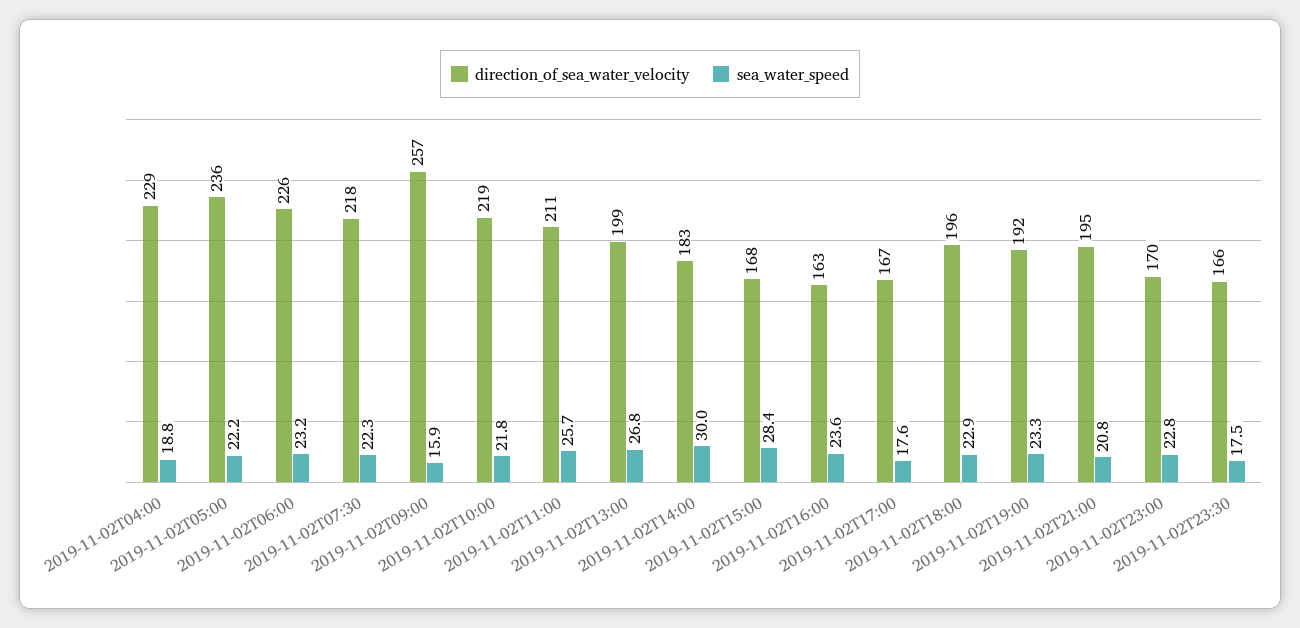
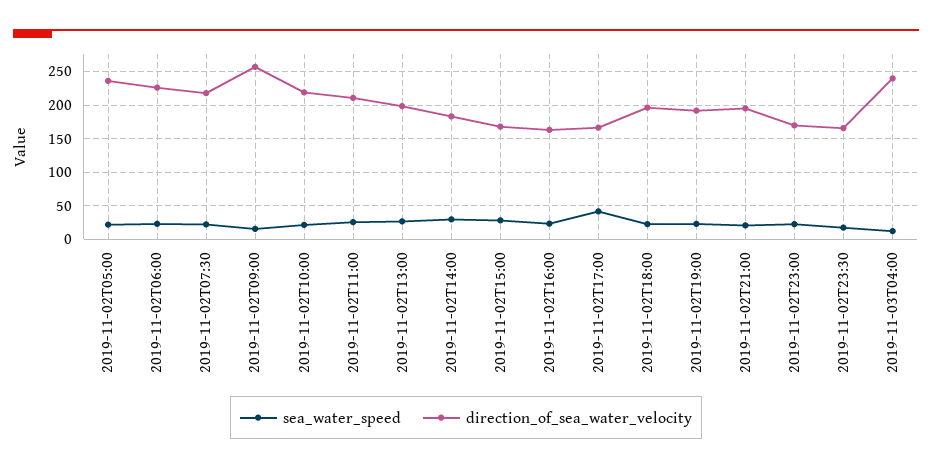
direction_of_sea_water_velocity, 2019-11-02T04:00: 229 -> none
sea_water_speed, 2019-11-02T04:00: 18.8 -> none
sea_water_speed, 2019-11-02T17:00: 17.6 -> 40
sea_water_speed, 2019-11-03T04:00: none -> 10
direction_of_sea_water_velocity, 2019-11-03T04:00: none -> 240

